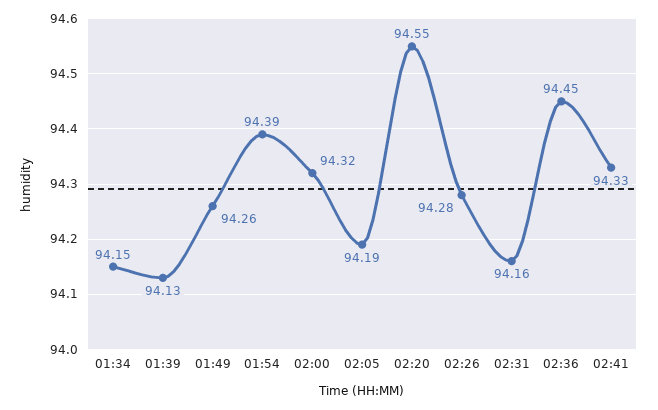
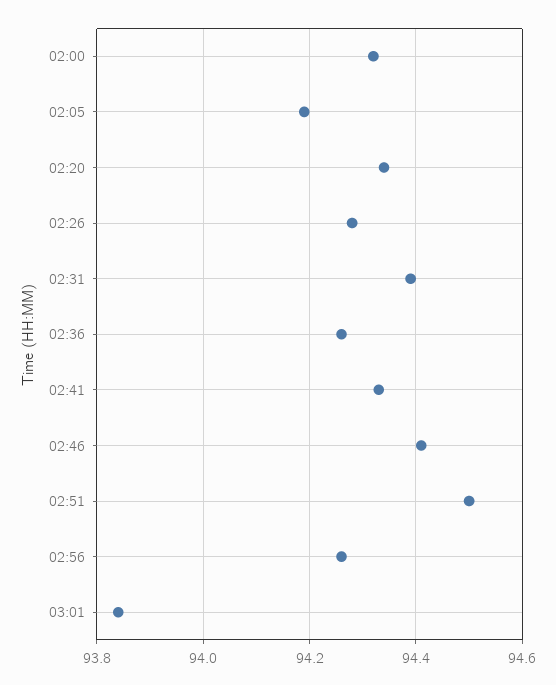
01:34: 94.15 -> none
01:39: 94.13 -> none
01:49: 94.26 -> none
01:54: 94.39 -> none
02:20: 94.55 -> 94.35
02:31: 94.16 -> 94.4
02:36: 94.45 -> 94.25
02:46: none -> 94.4
02:51: none -> 94.5
02:56: none -> 94.25
03:01: none -> 93.85

